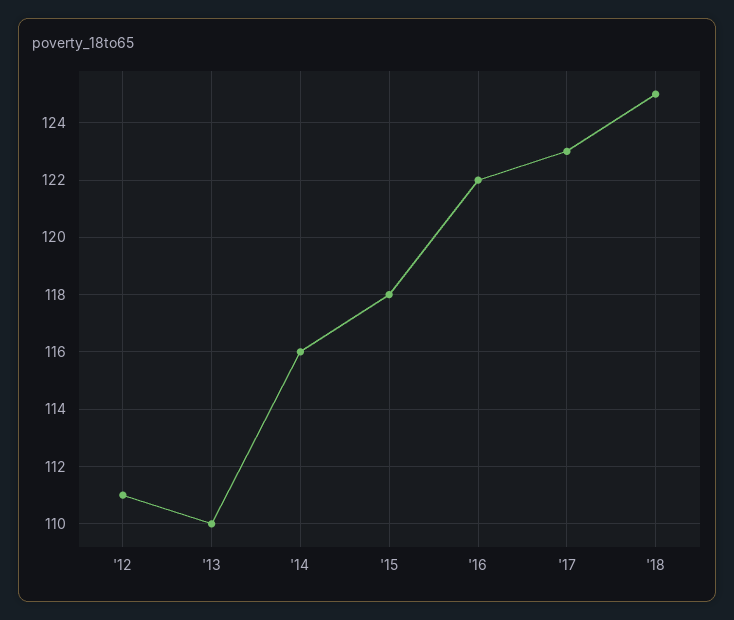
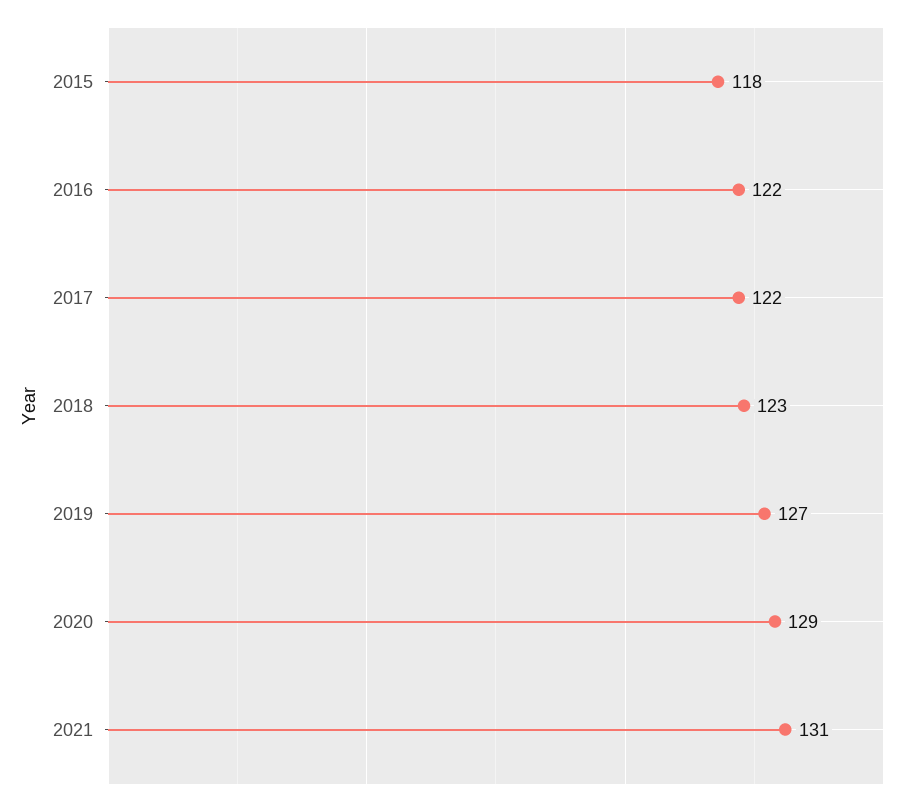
'12: 111 -> none
'13: 110 -> none
'14: 116 -> none
'17: 123 -> 122
'18: 125 -> 123
2019: none -> 127
2020: none -> 129
2021: none -> 131

